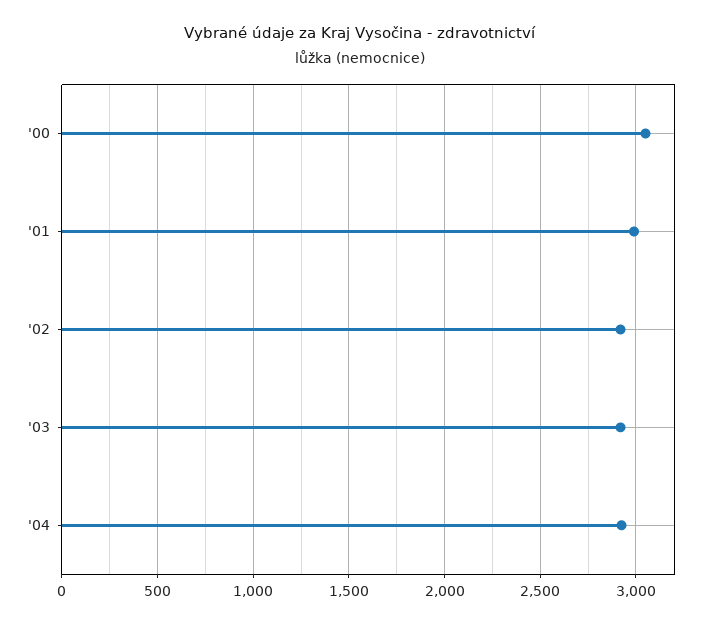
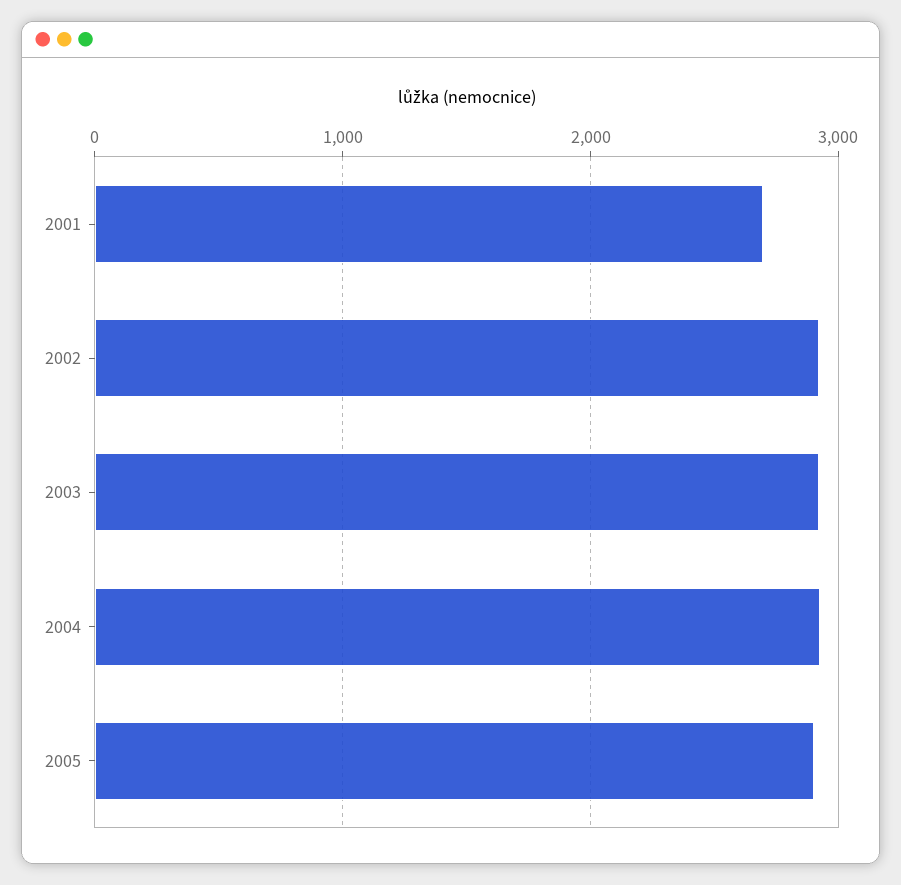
'00: 3050 -> none
'01: 3000 -> 2700
2005: none -> 2900

